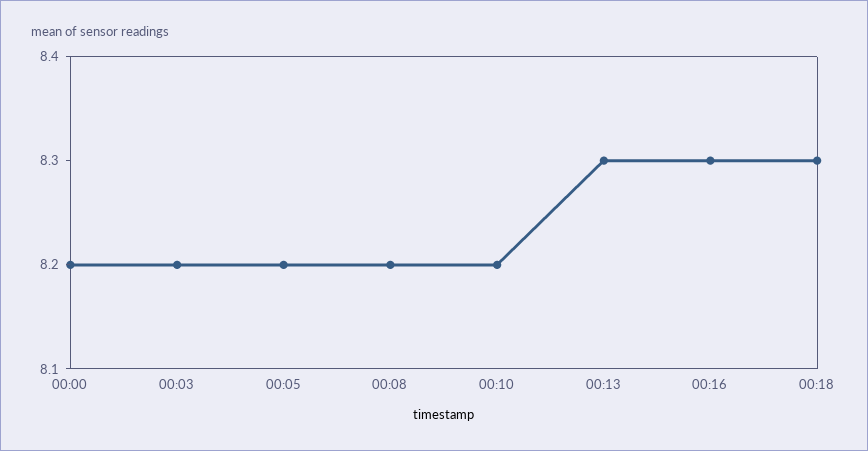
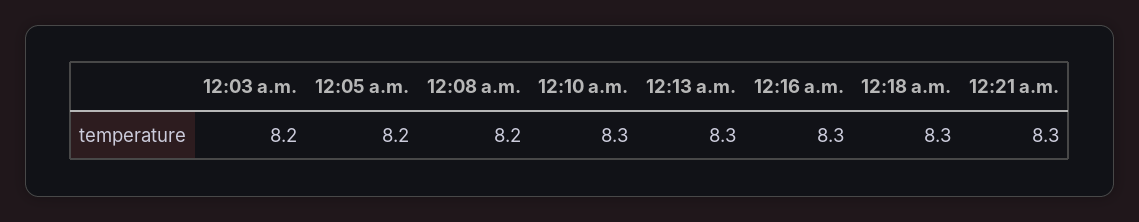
00:00: 8.2 -> none
00:10: 8.2 -> 8.3
12:21 a.m.: none -> 8.3

